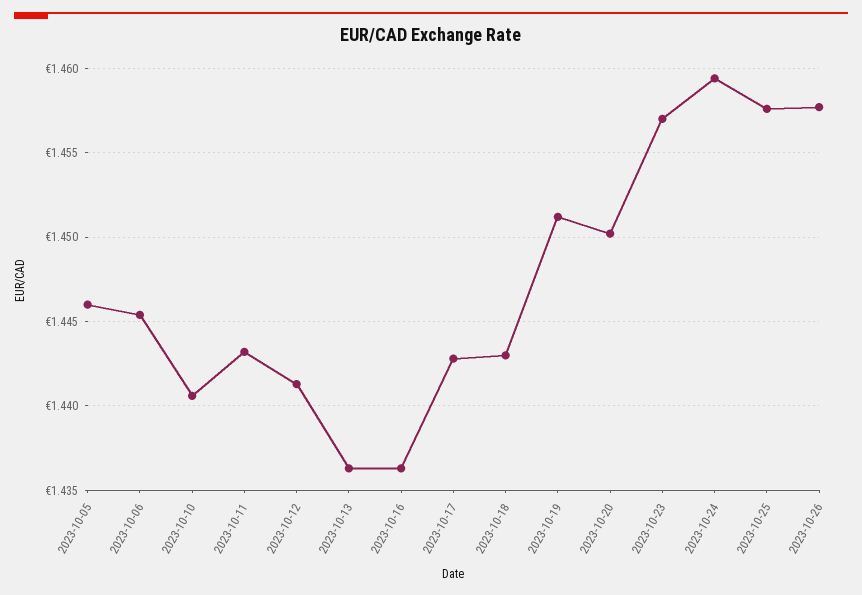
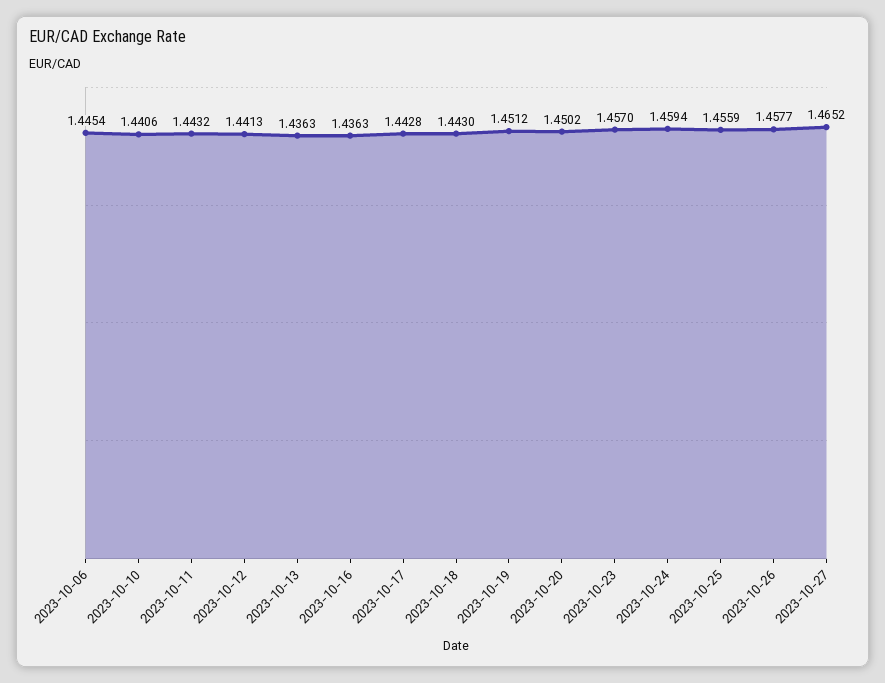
2023-10-05: 1.446 -> none
2023-10-25: 1.4575 -> 1.4559
2023-10-27: none -> 1.4652

